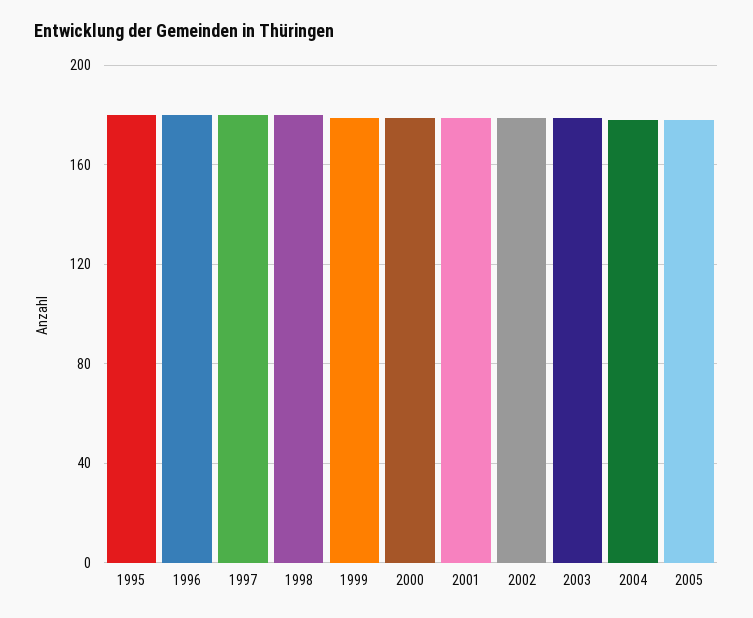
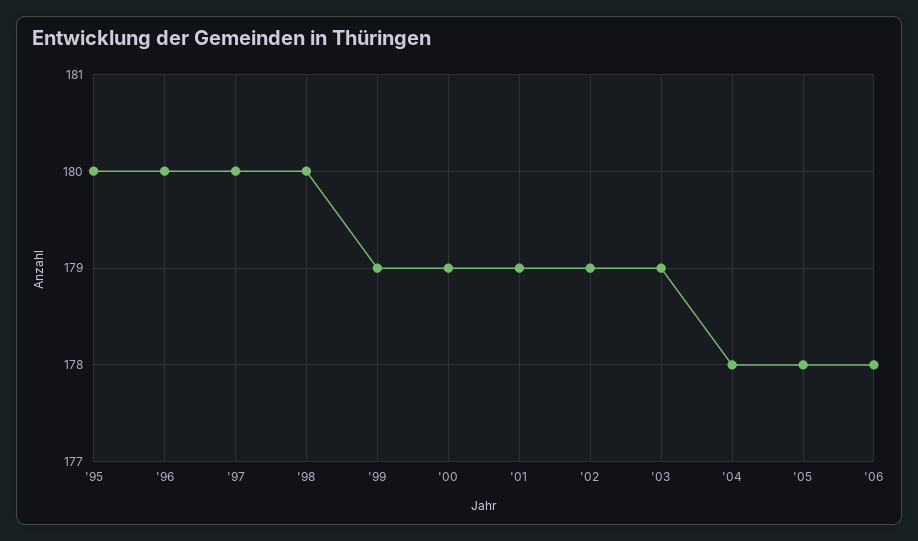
'06: none -> 178

